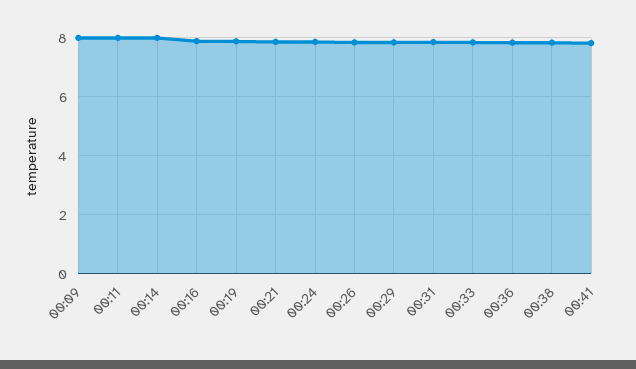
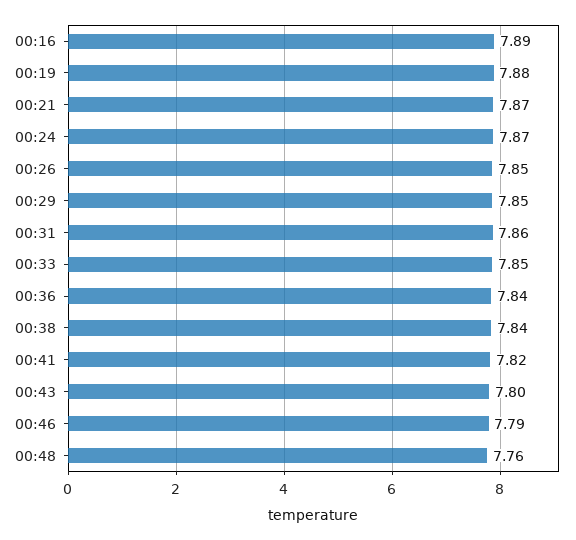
00:09: 8 -> none
00:11: 8 -> none
00:14: 8 -> none
00:43: none -> 7.8
00:46: none -> 7.79
00:48: none -> 7.76

